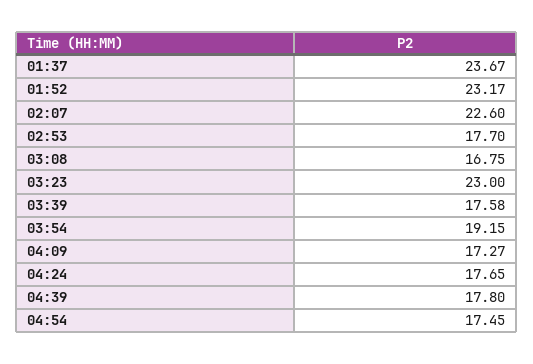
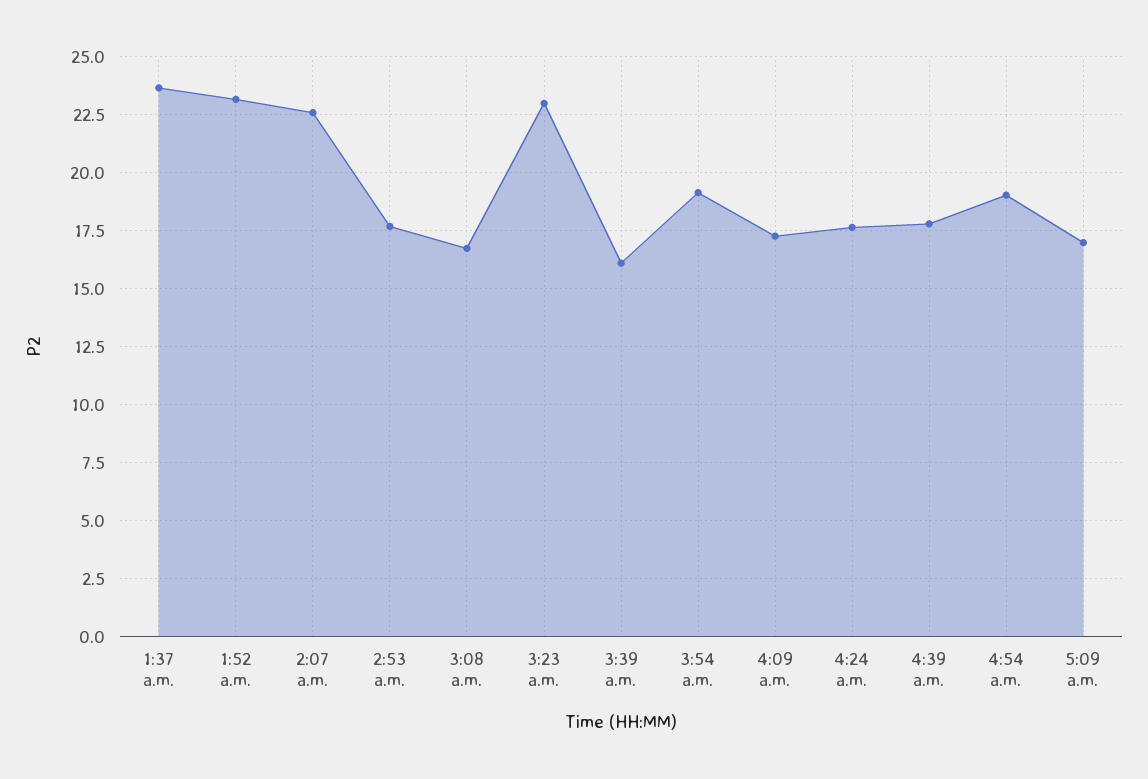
03:39: 17.58 -> 16
04:54: 17.45 -> 19
5:09 a.m.: none -> 17

